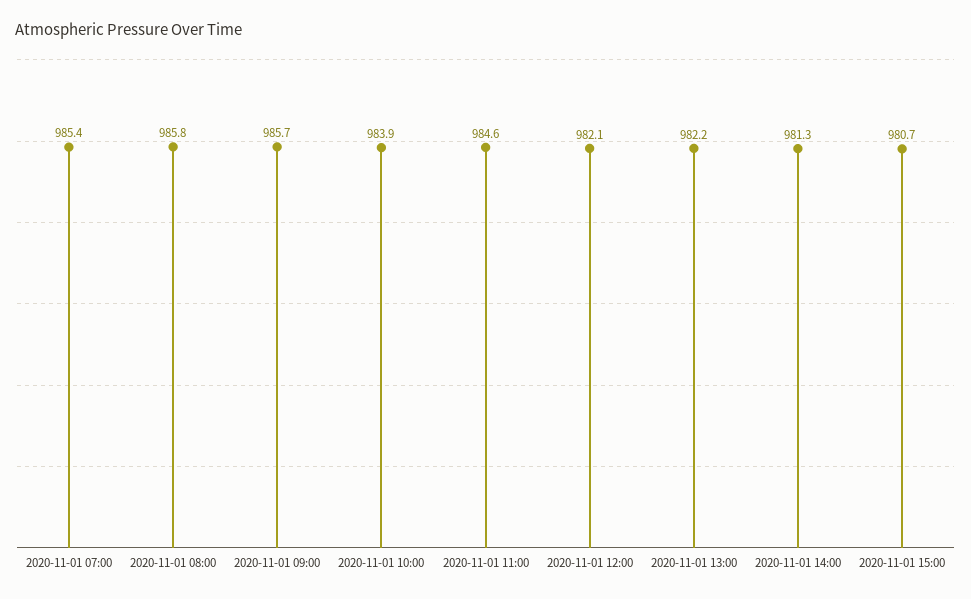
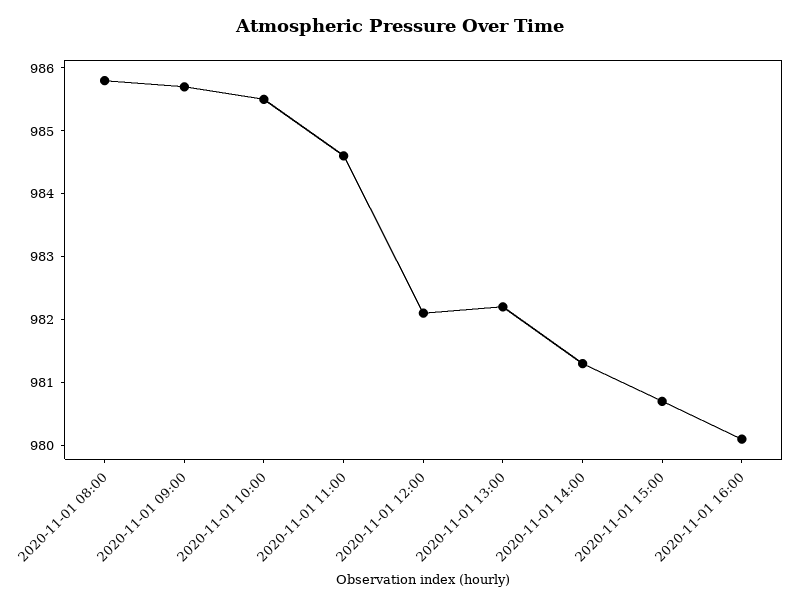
2020-11-01 07:00: 985.4 -> none
2020-11-01 10:00: 983.9 -> 985.5
2020-11-01 16:00: none -> 980

